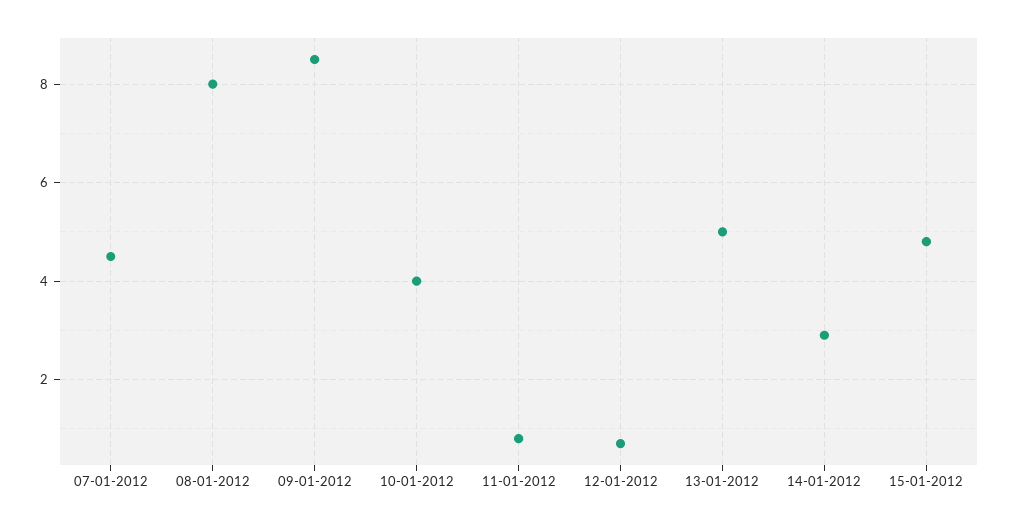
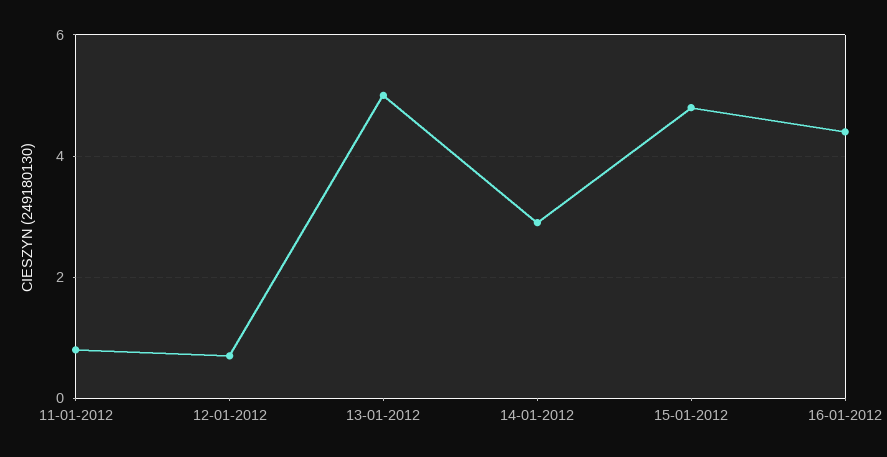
07-01-2012: 4.5 -> none
08-01-2012: 8 -> none
09-01-2012: 8.5 -> none
10-01-2012: 4 -> none
16-01-2012: none -> 4.5

